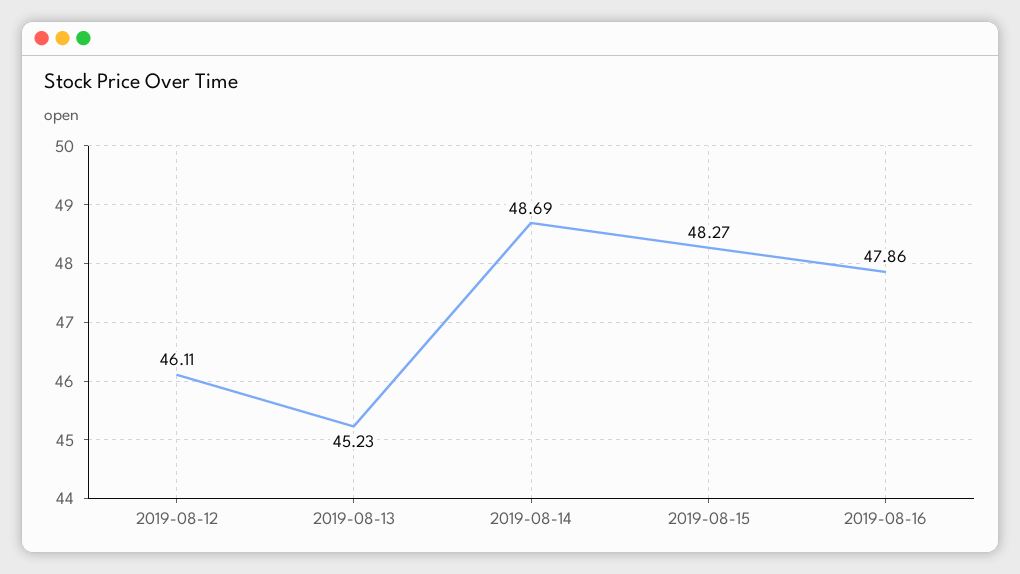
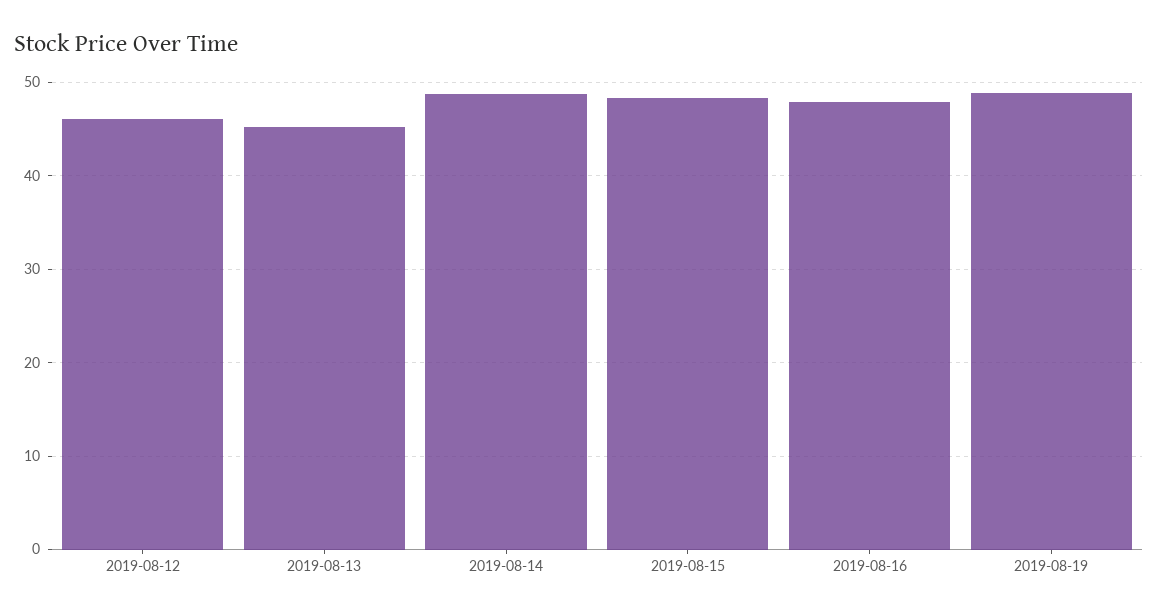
2019-08-19: none -> 49

